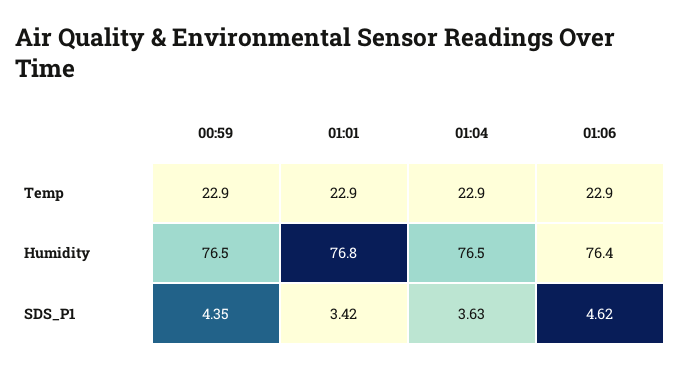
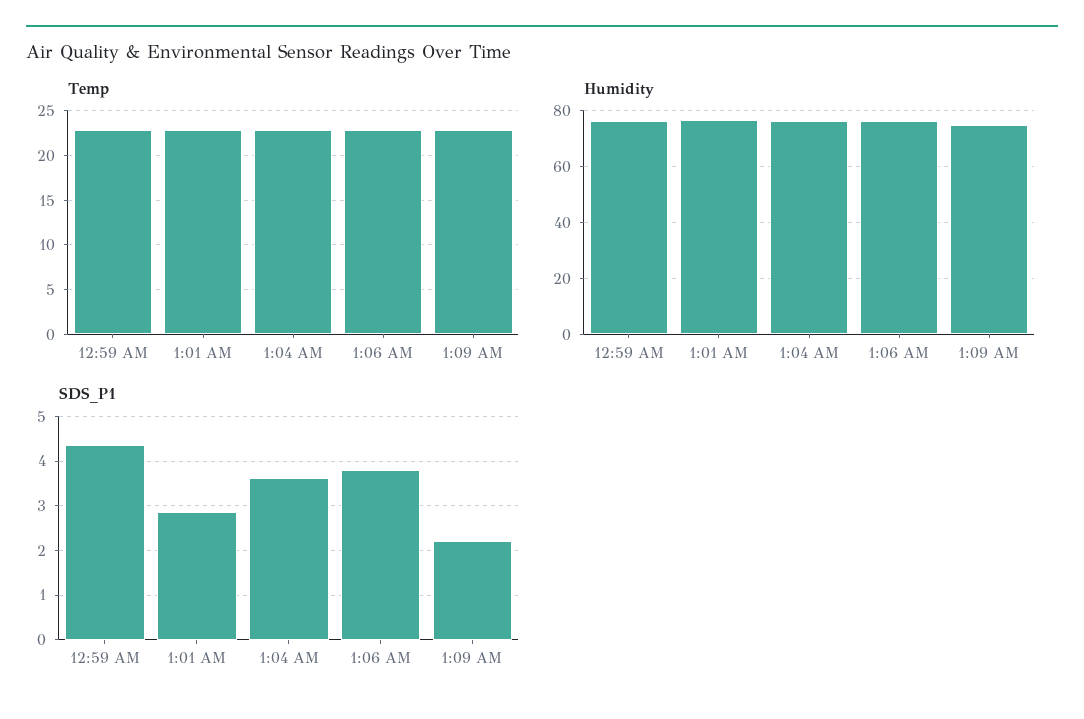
SDS_P1, 01:01: 3.42 -> 2.8
SDS_P1, 01:06: 4.62 -> 3.8
Temp, 1:09 AM: none -> 23
Humidity, 1:09 AM: none -> 75
SDS_P1, 1:09 AM: none -> 2.2

